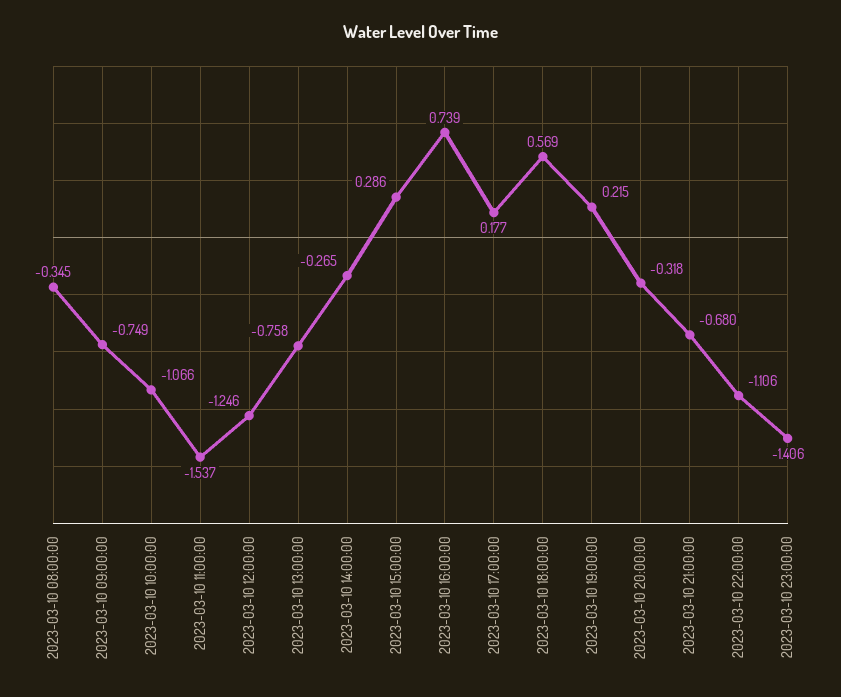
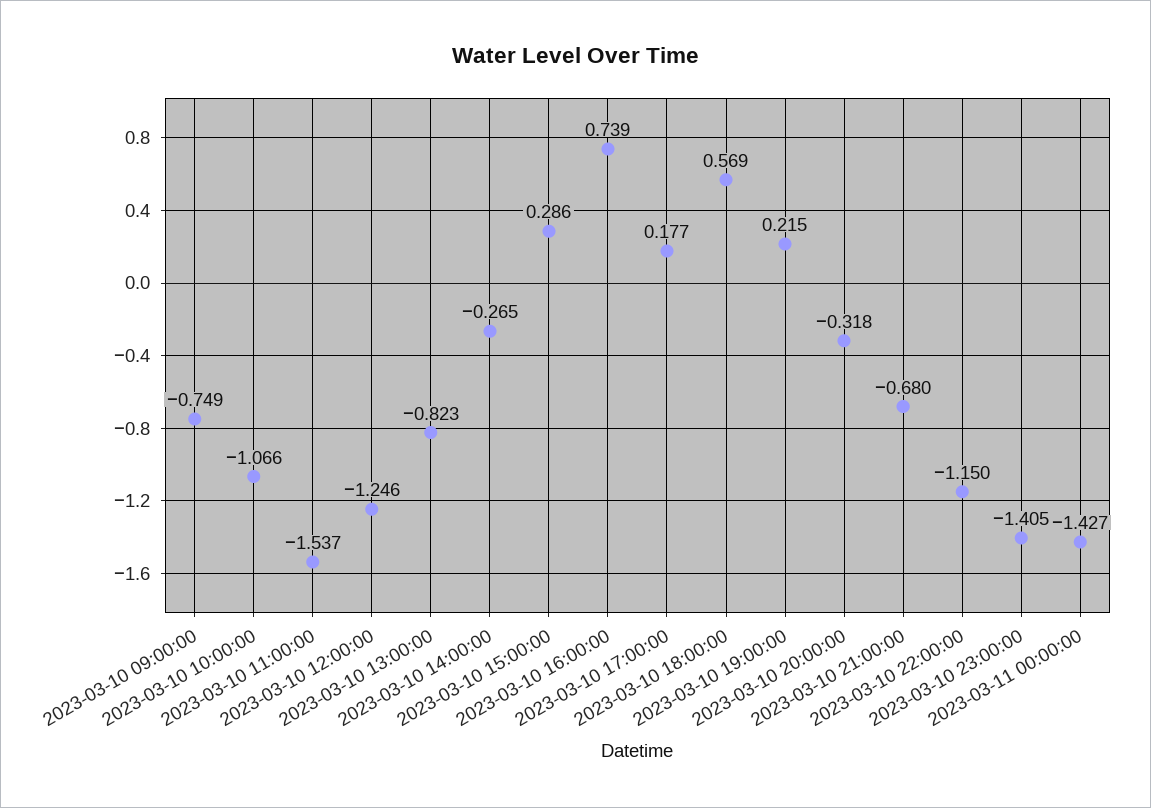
2023-03-10 08:00:00: -0.345 -> none
2023-03-10 13:00:00: -0.758 -> -0.823
2023-03-10 22:00:00: -1.106 -> -1.15
2023-03-10 23:00:00: -1.406 -> -1.405
2023-03-11 00:00:00: none -> -1.427

